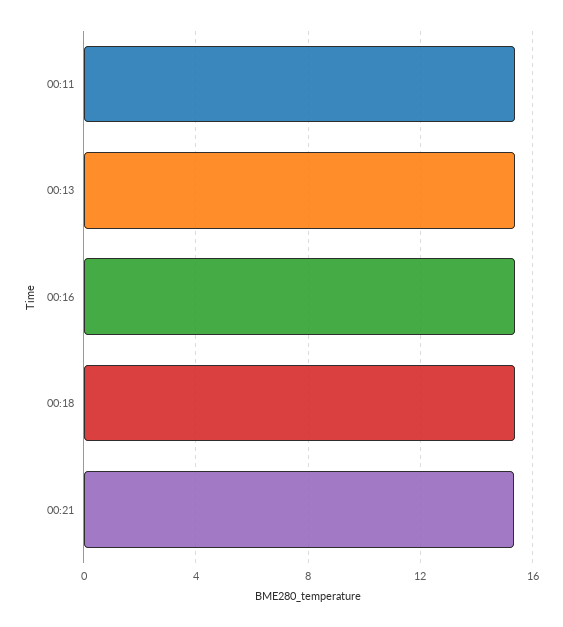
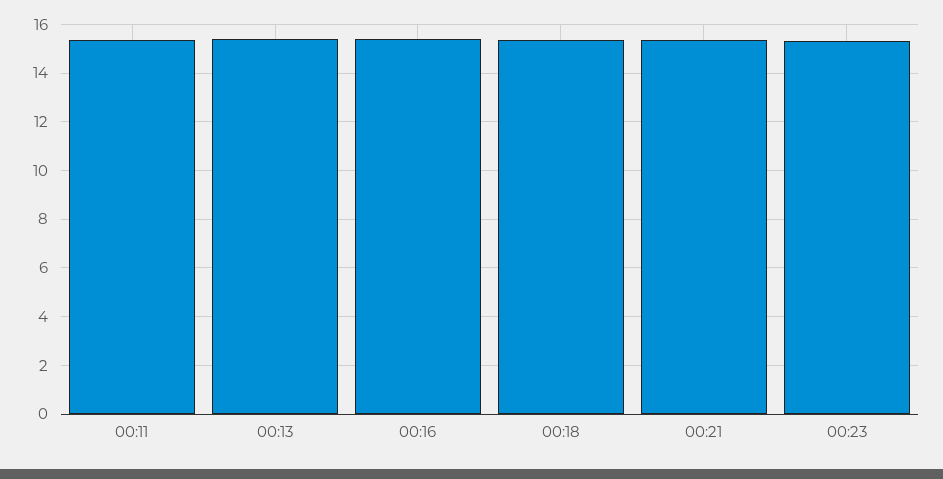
00:23: none -> 15.25

